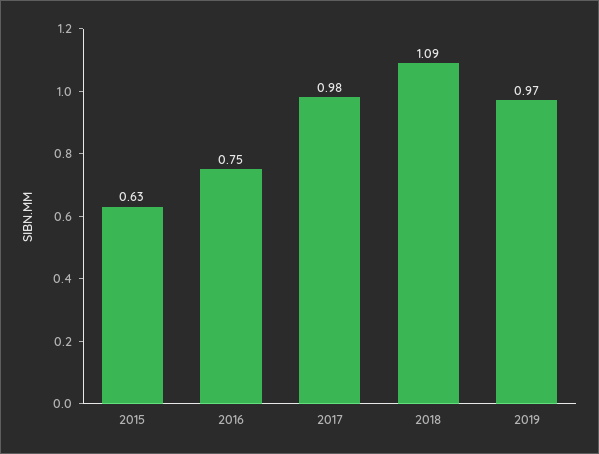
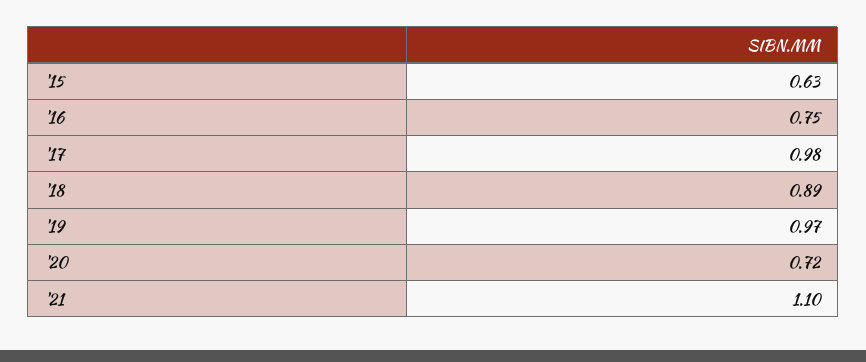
2018: 1.09 -> 0.89
'20: none -> 0.72
'21: none -> 1.1

